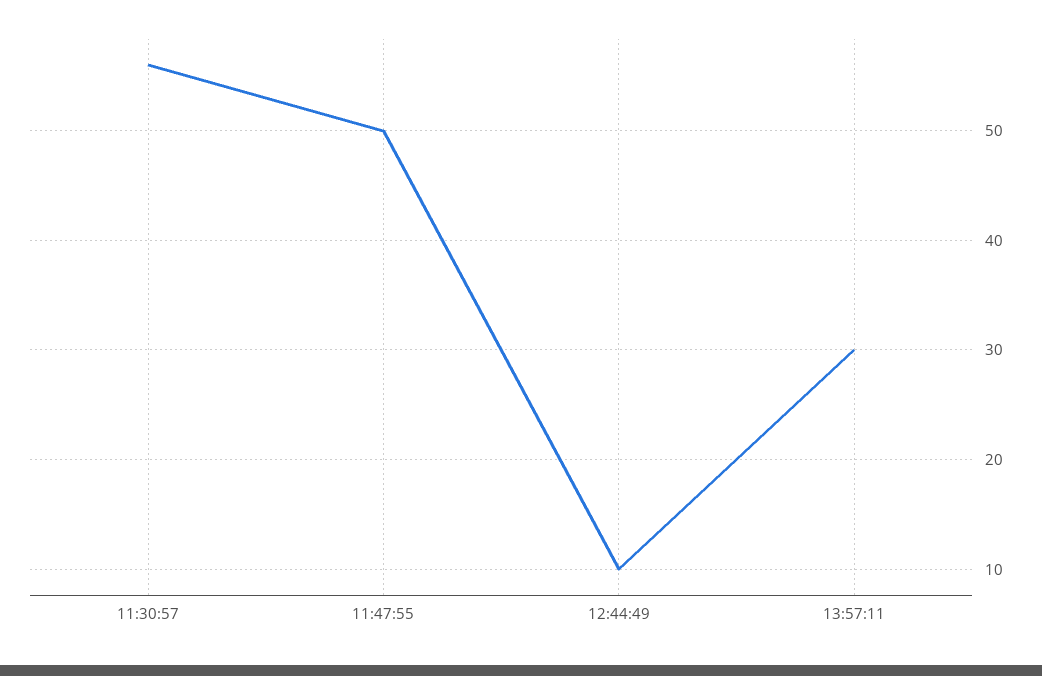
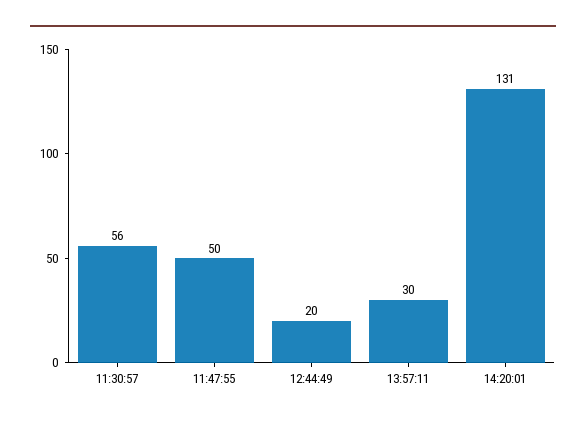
12:44:49: 10 -> 20
14:20:01: none -> 131

